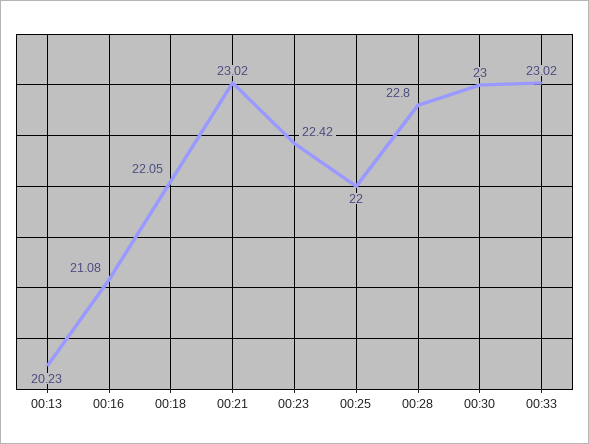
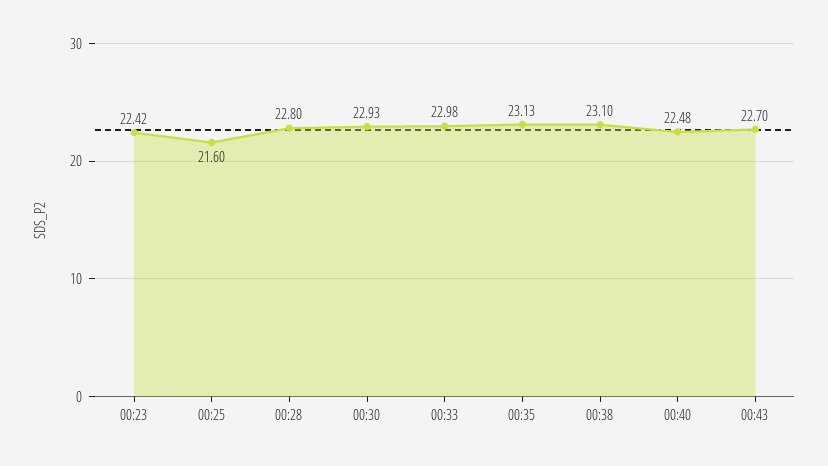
00:13: 20.23 -> none
00:16: 21.08 -> none
00:18: 22.05 -> none
00:21: 23.02 -> none
00:25: 22 -> 21.6
00:30: 23 -> 22.93
00:33: 23.02 -> 22.98
00:35: none -> 23.13
00:38: none -> 23.1
00:40: none -> 22.48
00:43: none -> 22.7

